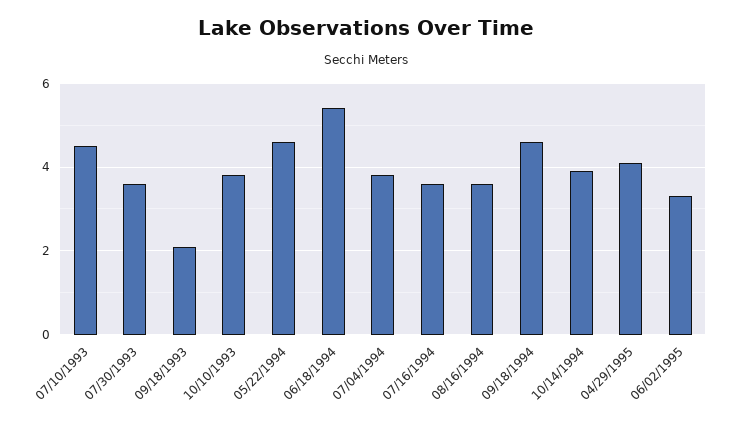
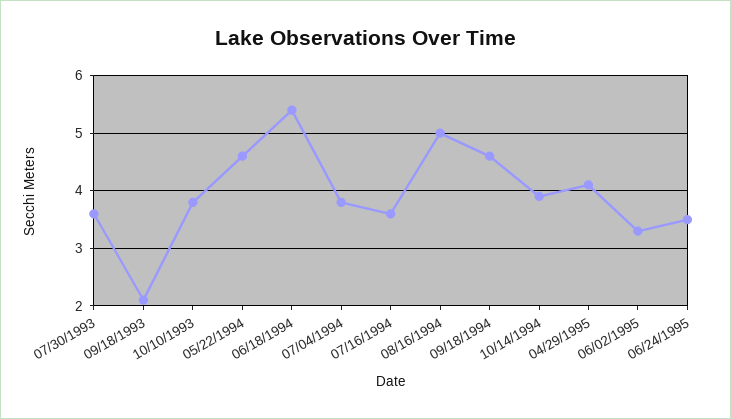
07/10/1993: 4.5 -> none
08/16/1994: 3.5 -> 5
06/24/1995: none -> 3.5

